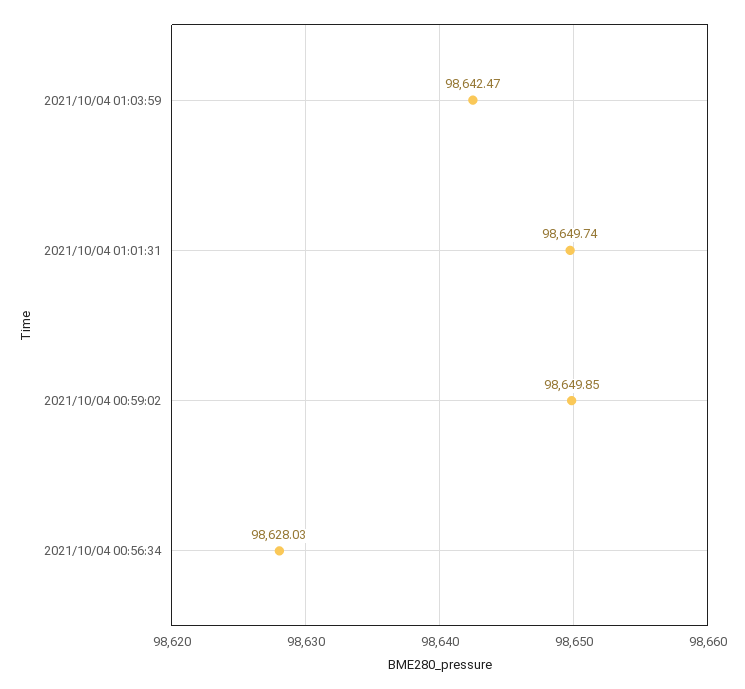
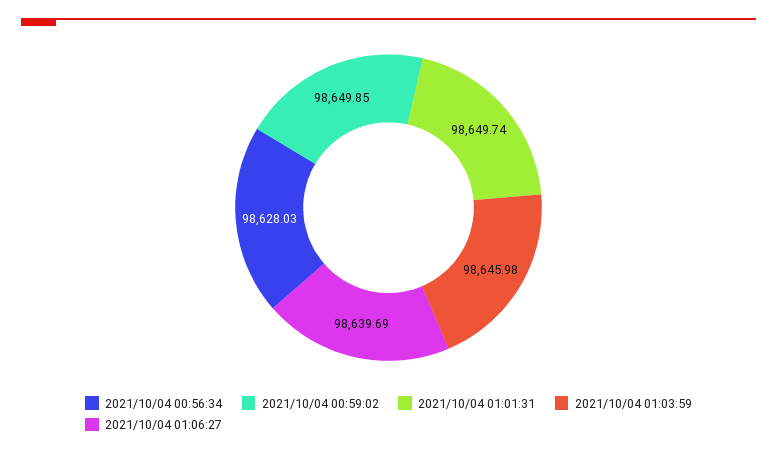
2021/10/04 01:03:59: 98642.47 -> 98645.98
2021/10/04 01:06:27: none -> 98639.69

